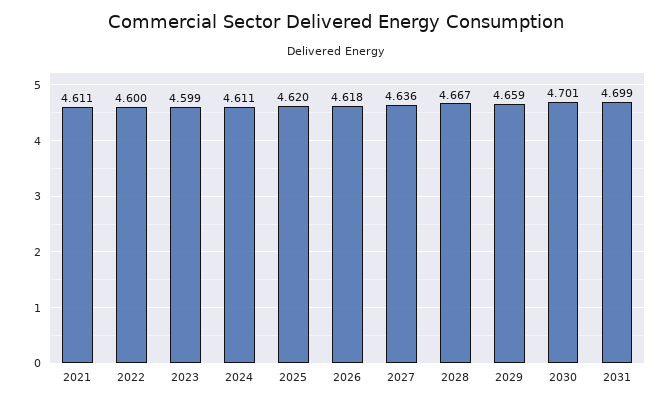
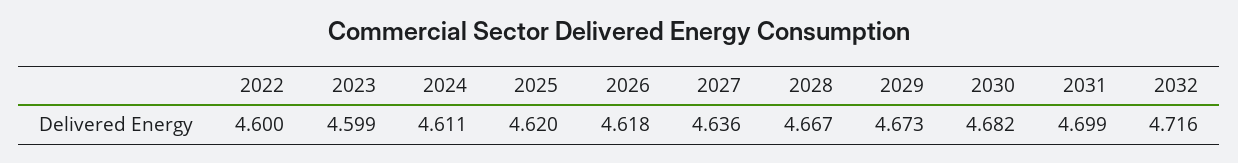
2021: 4.611 -> none
2029: 4.659 -> 4.673
2030: 4.701 -> 4.682
2032: none -> 4.716

